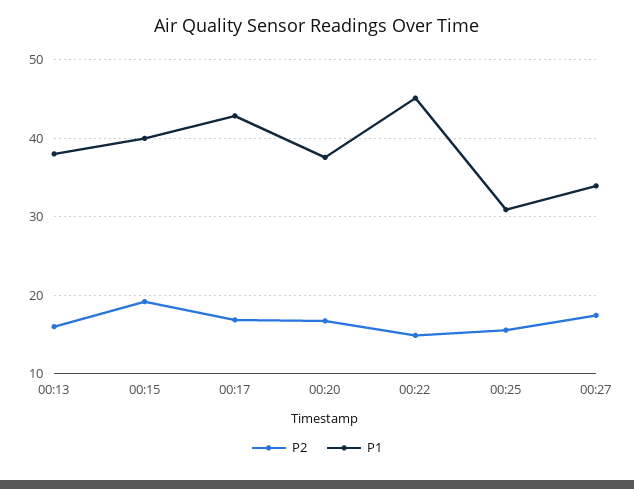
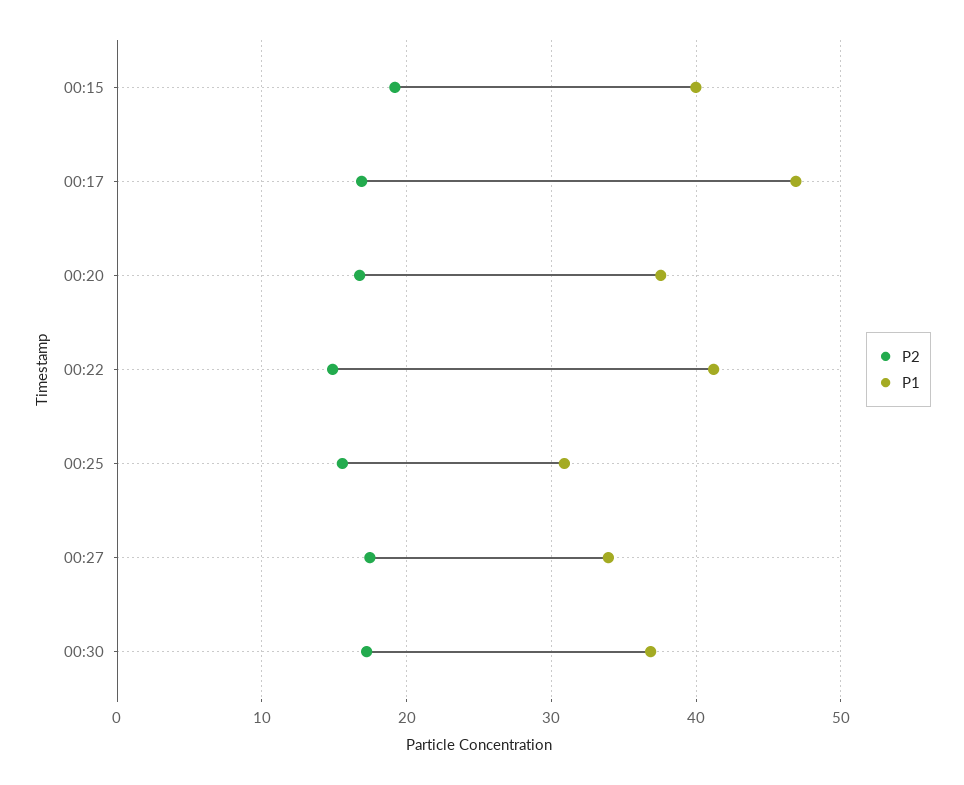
P2, 00:13: 16 -> none
P1, 00:13: 38 -> none
P1, 00:17: 43 -> 47
P1, 00:22: 45 -> 41
P2, 00:30: none -> 17
P1, 00:30: none -> 37

